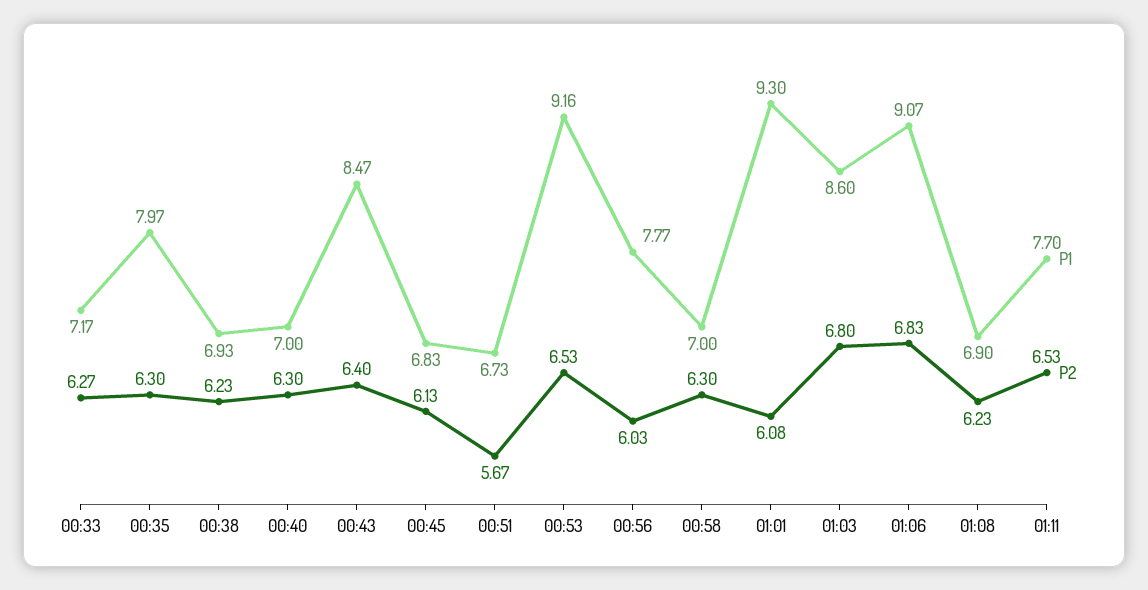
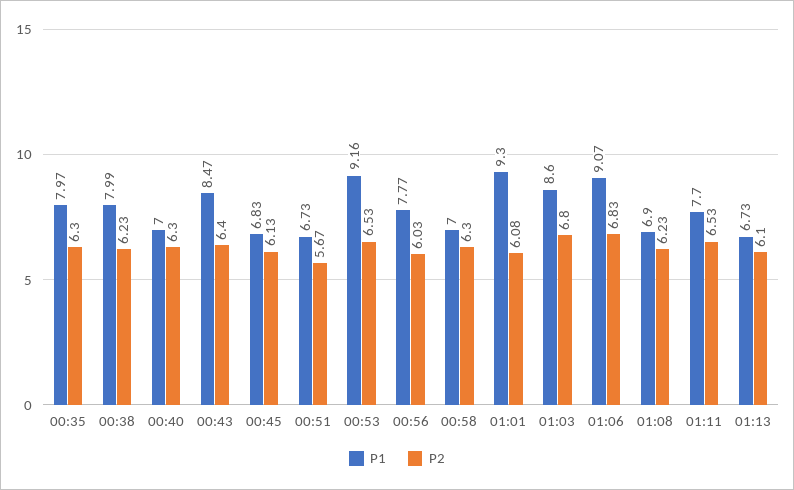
P1, 00:33: 7.17 -> none
P2, 00:33: 6.27 -> none
P1, 00:38: 6.93 -> 7.99
P1, 01:13: none -> 6.73
P2, 01:13: none -> 6.1

